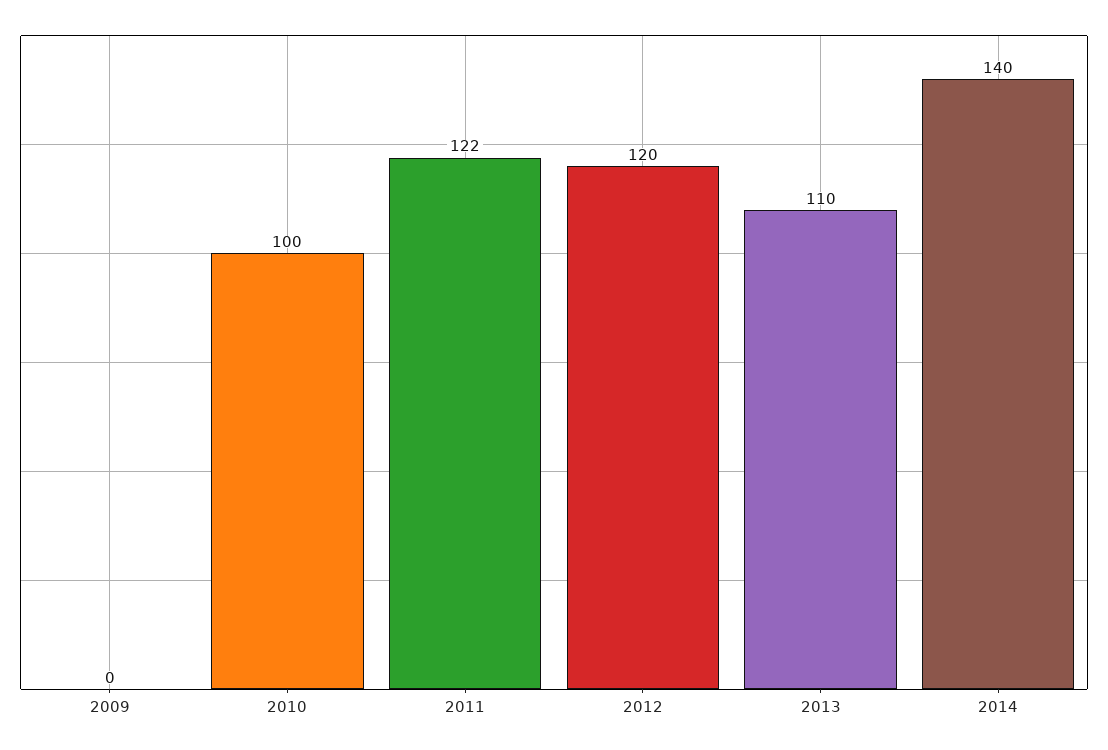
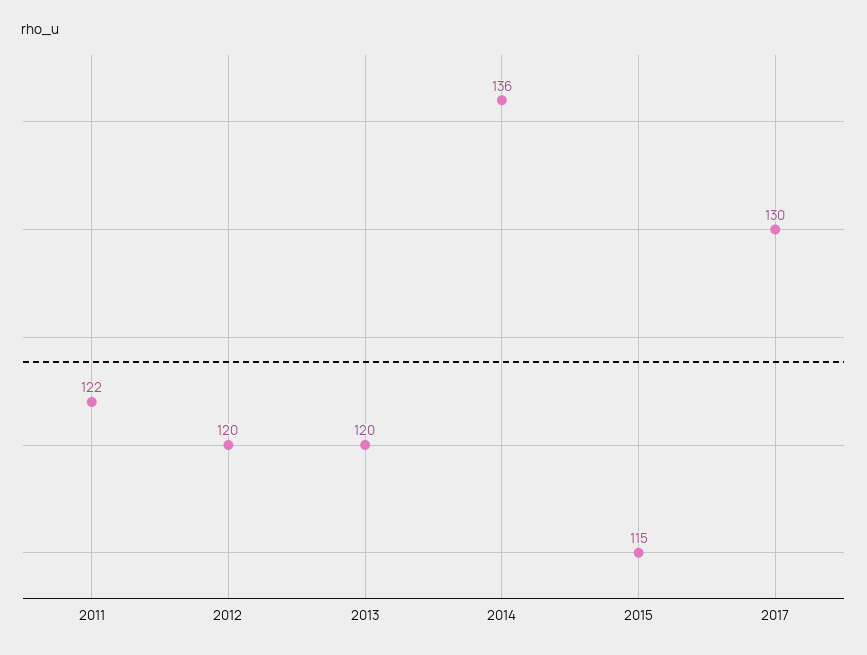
2009: 0 -> none
2010: 100 -> none
2013: 110 -> 120
2014: 140 -> 136
2015: none -> 115
2017: none -> 130

